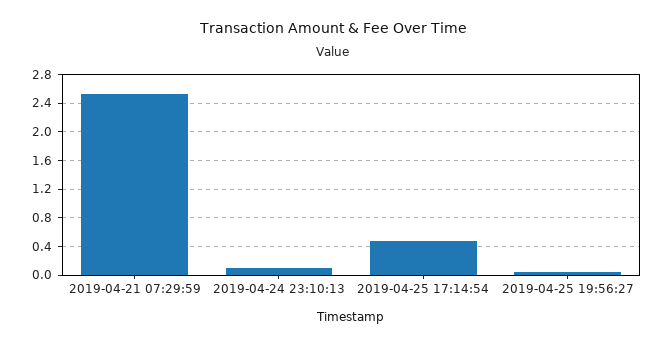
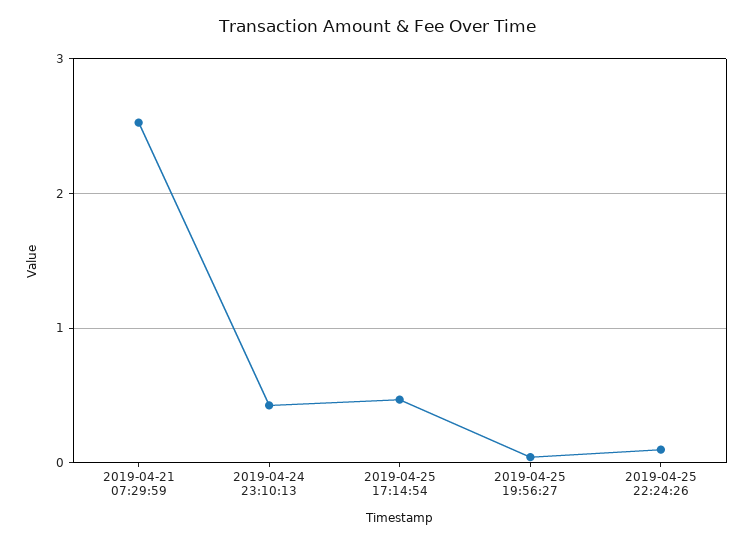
2019-04-24 23:10:13: 0.1 -> 0.4
2019-04-25 22:24:26: none -> 0.1

